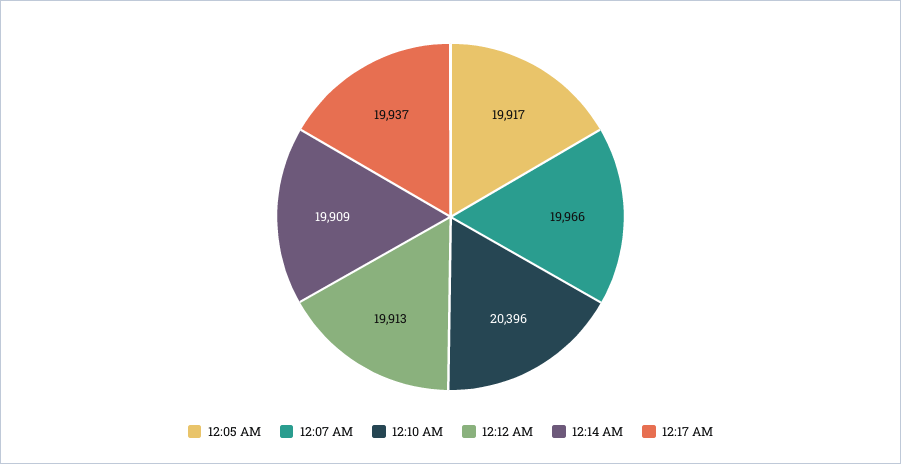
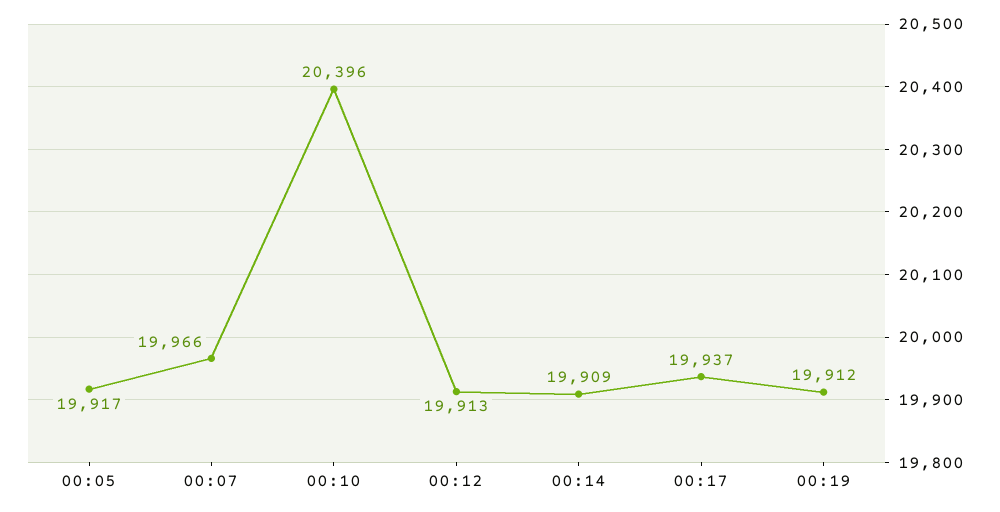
00:19: none -> 19912

